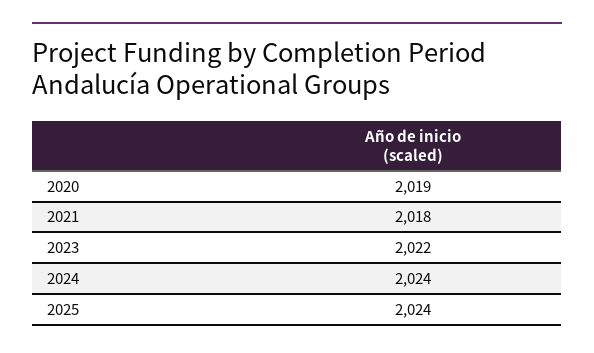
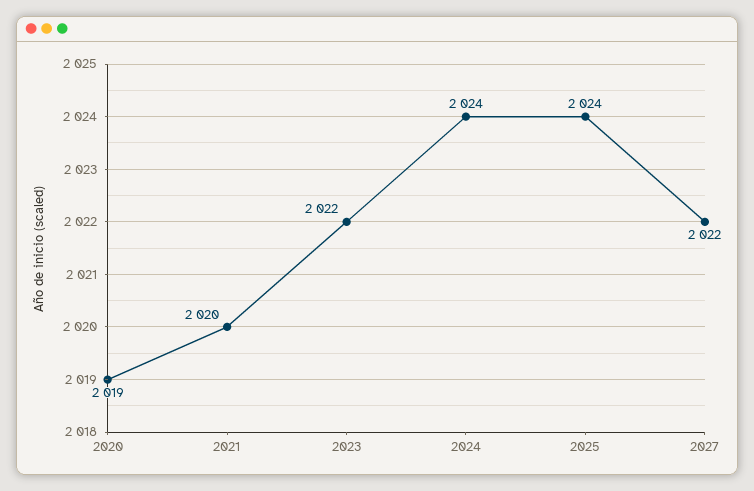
2021: 2018 -> 2020
2027: none -> 2022

